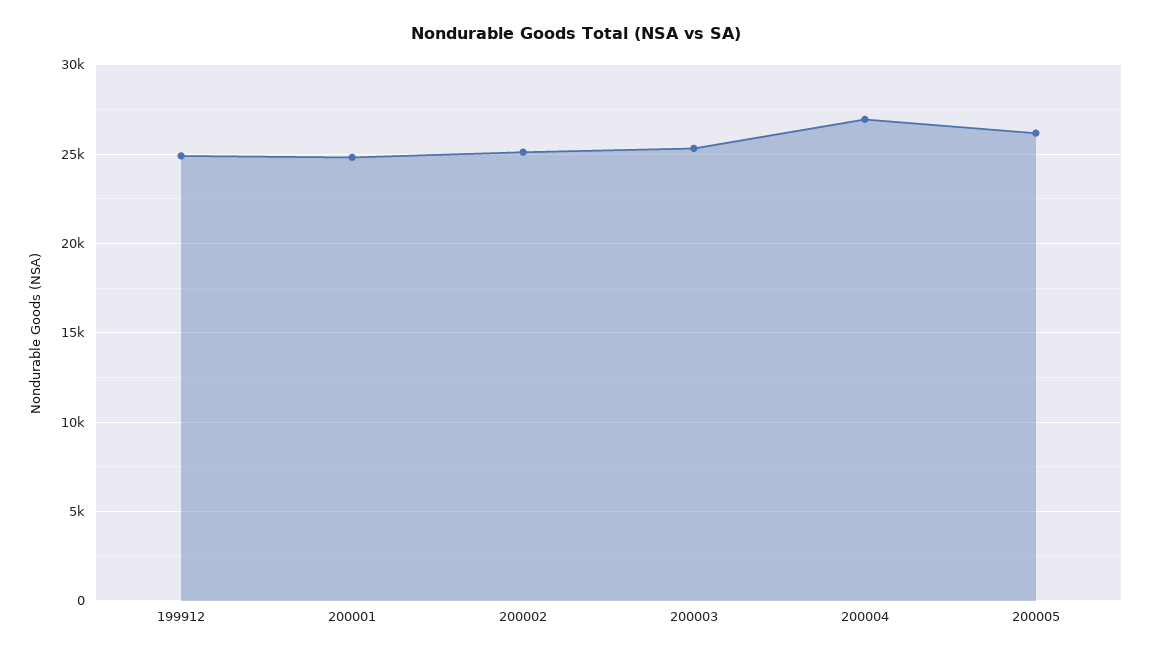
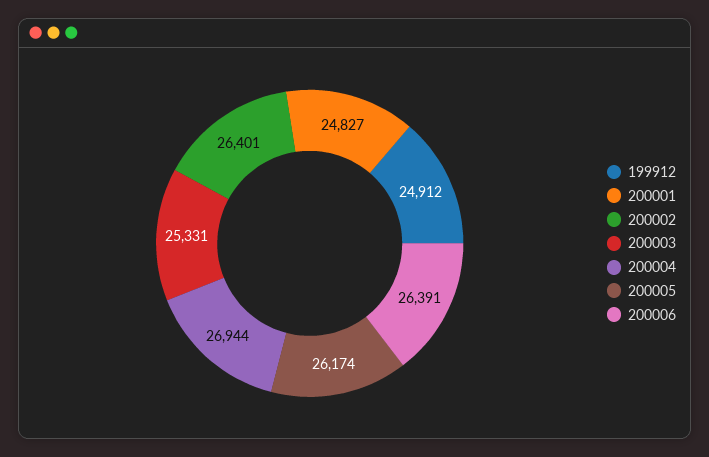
200002: 25000 -> 26401
200006: none -> 26391

